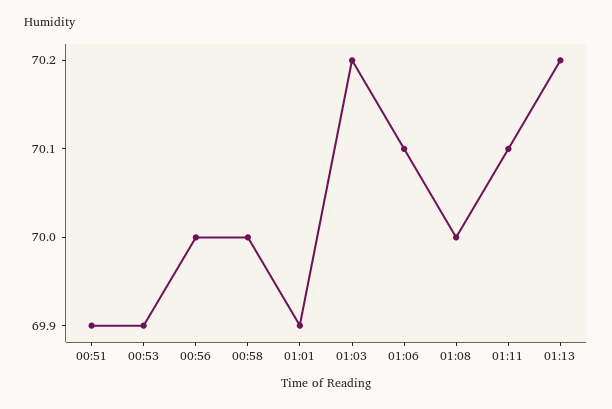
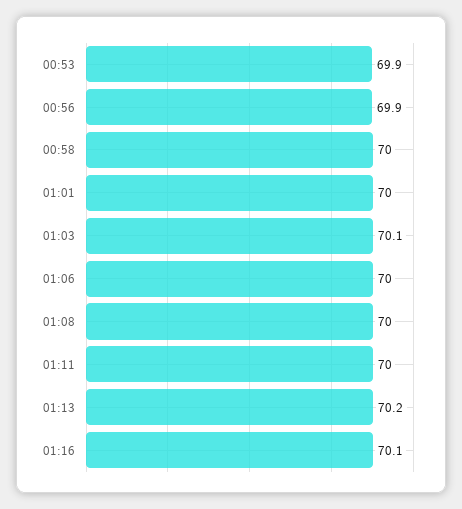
00:51: 69.9 -> none
00:56: 70 -> 69.9
01:01: 69.9 -> 70
01:03: 70.2 -> 70.1
01:06: 70.1 -> 70
01:11: 70.1 -> 70
01:16: none -> 70.1

